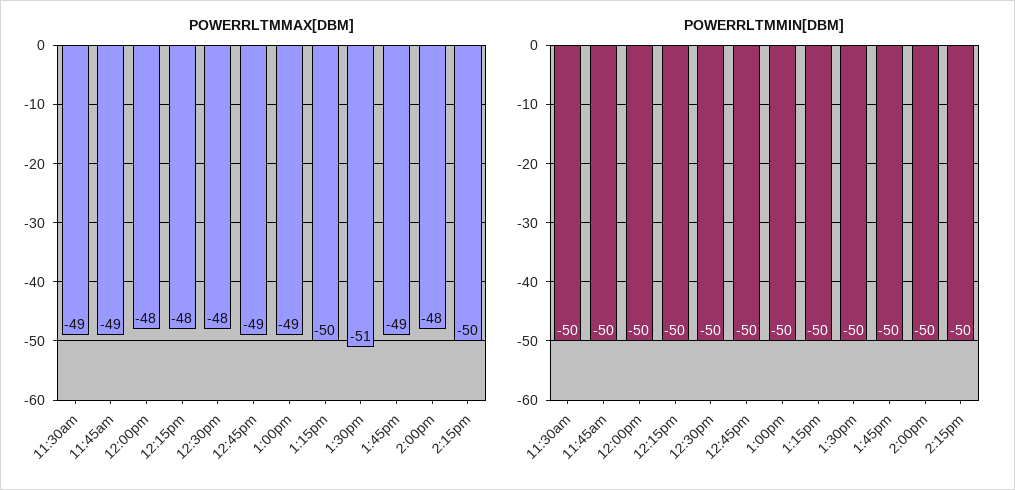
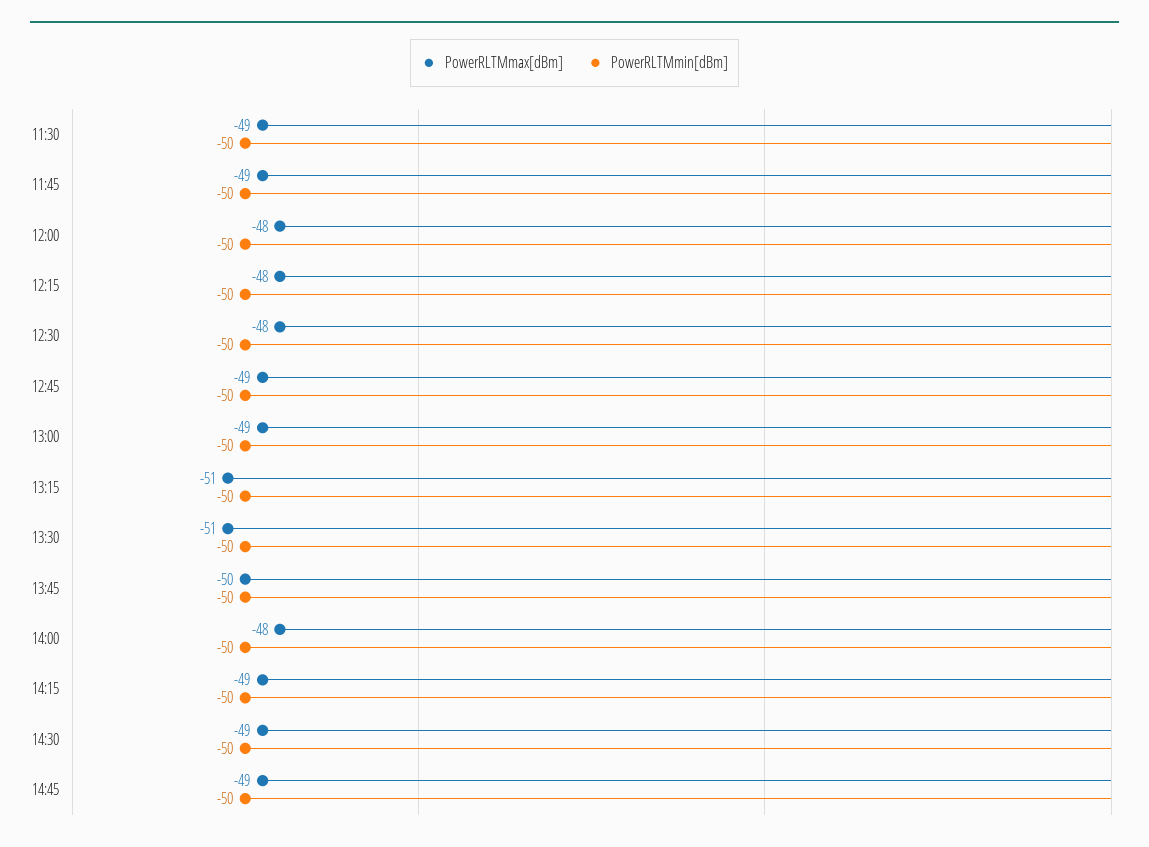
POWERRLTMMAX[DBM], 1:15pm: -50 -> -51
POWERRLTMMAX[DBM], 1:45pm: -49 -> -50
POWERRLTMMAX[DBM], 2:15pm: -50 -> -49
POWERRLTMMAX[DBM], 14:30: none -> -49
POWERRLTMMIN[DBM], 14:30: none -> -50
POWERRLTMMAX[DBM], 14:45: none -> -49
POWERRLTMMIN[DBM], 14:45: none -> -50

